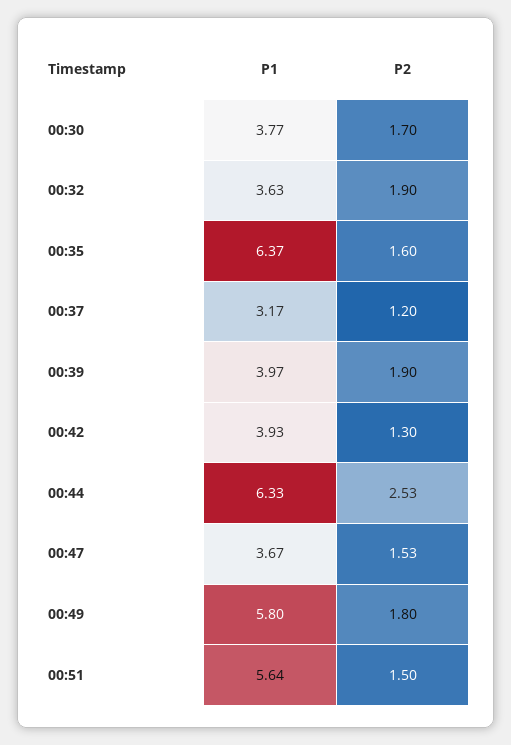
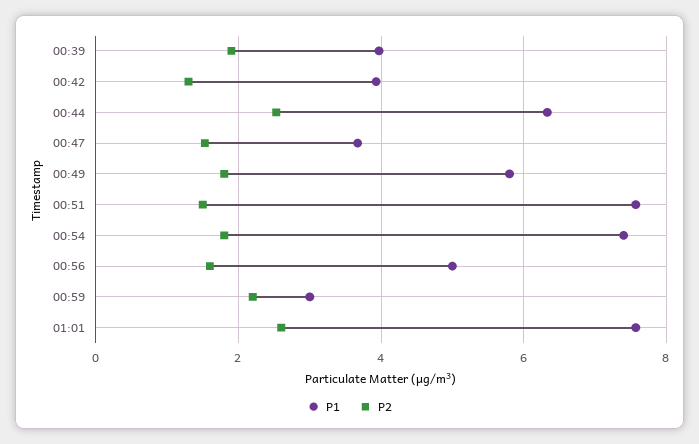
P1, 00:30: 3.77 -> none
P2, 00:30: 1.7 -> none
P1, 00:32: 3.63 -> none
P2, 00:32: 1.9 -> none
P1, 00:35: 6.37 -> none
P2, 00:35: 1.6 -> none
P1, 00:37: 3.17 -> none
P2, 00:37: 1.2 -> none
P1, 00:51: 5.64 -> 7.6
P1, 00:54: none -> 7.4
P2, 00:54: none -> 1.8
P1, 00:56: none -> 5
P2, 00:56: none -> 1.6
P1, 00:59: none -> 3
P2, 00:59: none -> 2.2
P1, 01:01: none -> 7.6
P2, 01:01: none -> 2.6

